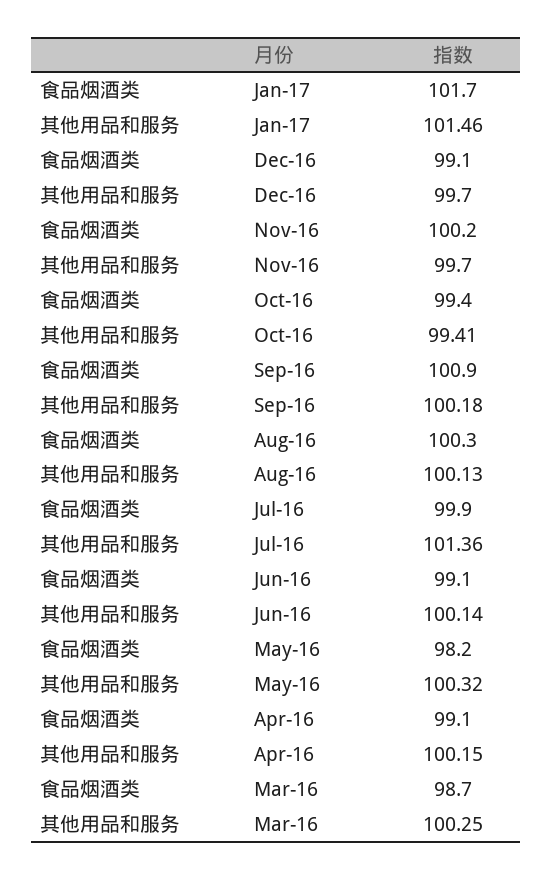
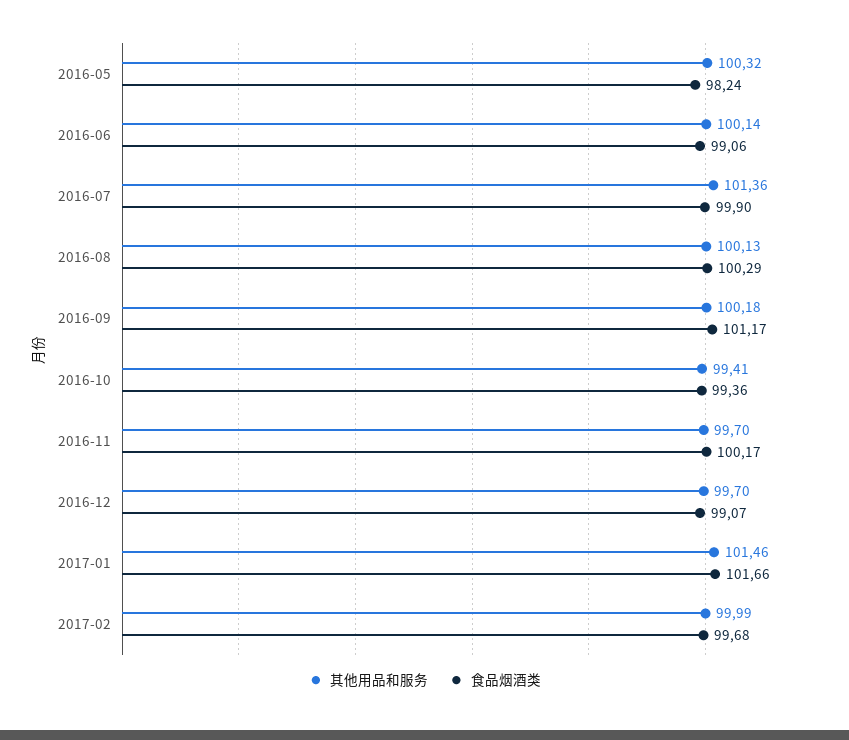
食品烟酒类, Sep-16: 100.9 -> 101.17
食品烟酒类, Apr-16: 99.1 -> none
其他用品和服务, Apr-16: 100.15 -> none
食品烟酒类, Mar-16: 98.7 -> none
其他用品和服务, Mar-16: 100.25 -> none
其他用品和服务, 2017-02: none -> 99.99
食品烟酒类, 2017-02: none -> 99.68

